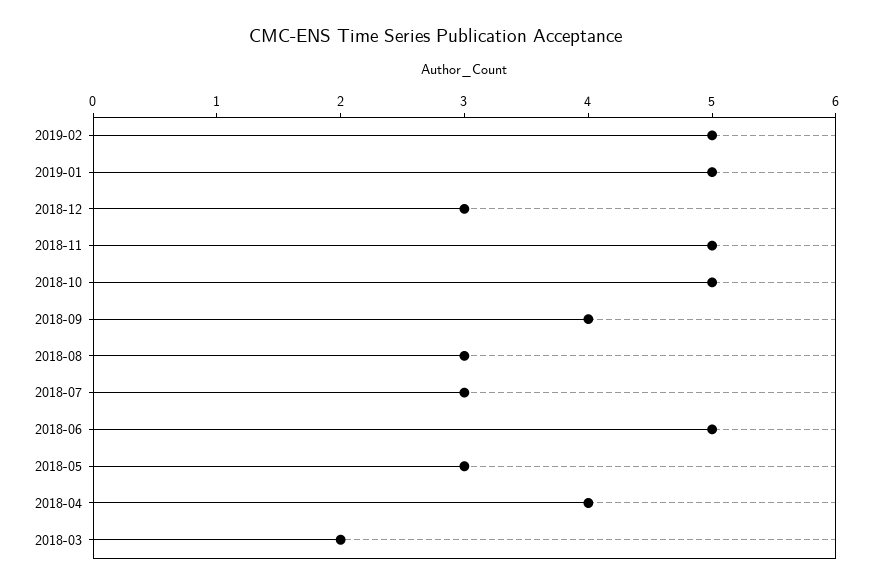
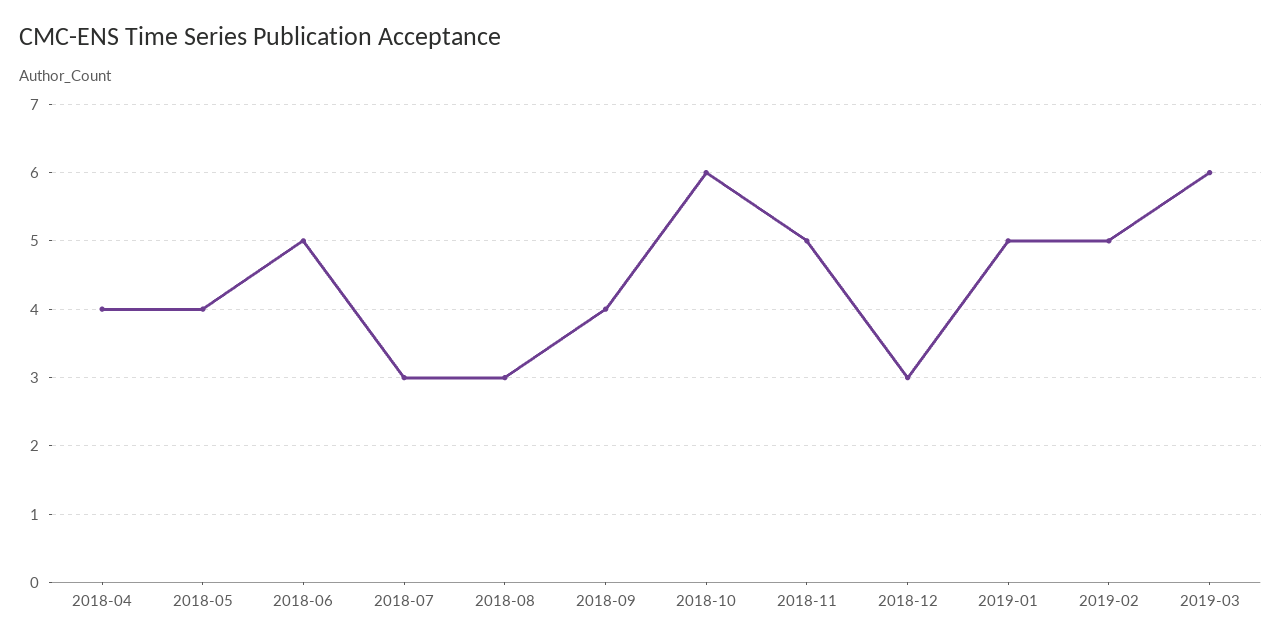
2018-10: 5 -> 6
2018-05: 3 -> 4
2018-03: 2 -> none
2019-03: none -> 6

